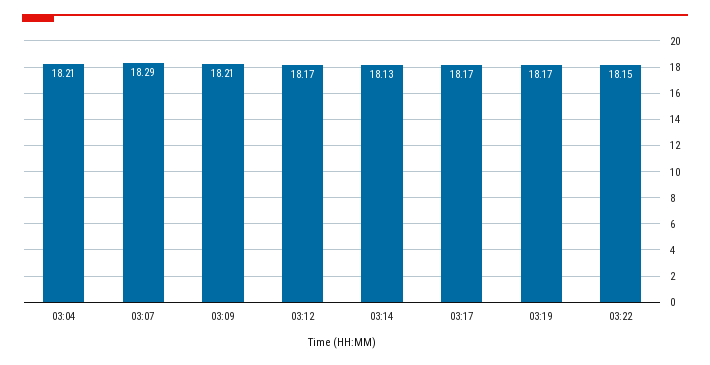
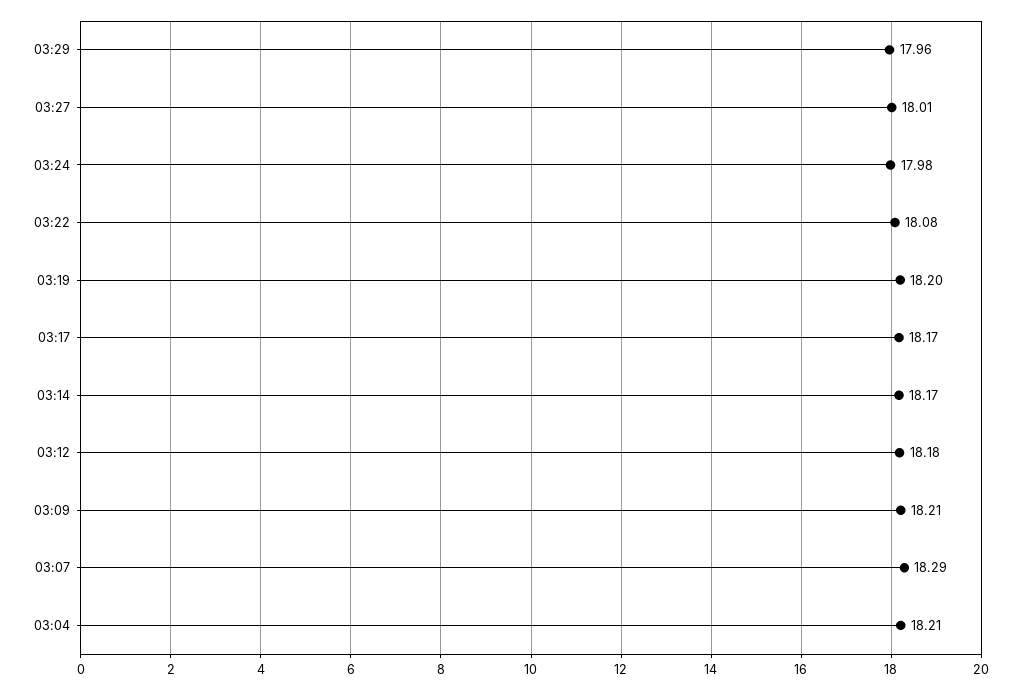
03:12: 18.17 -> 18.18
03:14: 18.13 -> 18.17
03:19: 18.17 -> 18.2
03:22: 18.15 -> 18.08
03:29: none -> 17.96
03:27: none -> 18.01
03:24: none -> 17.98

